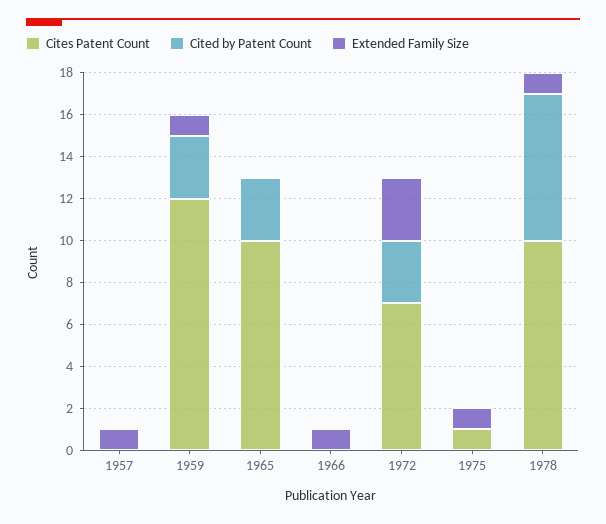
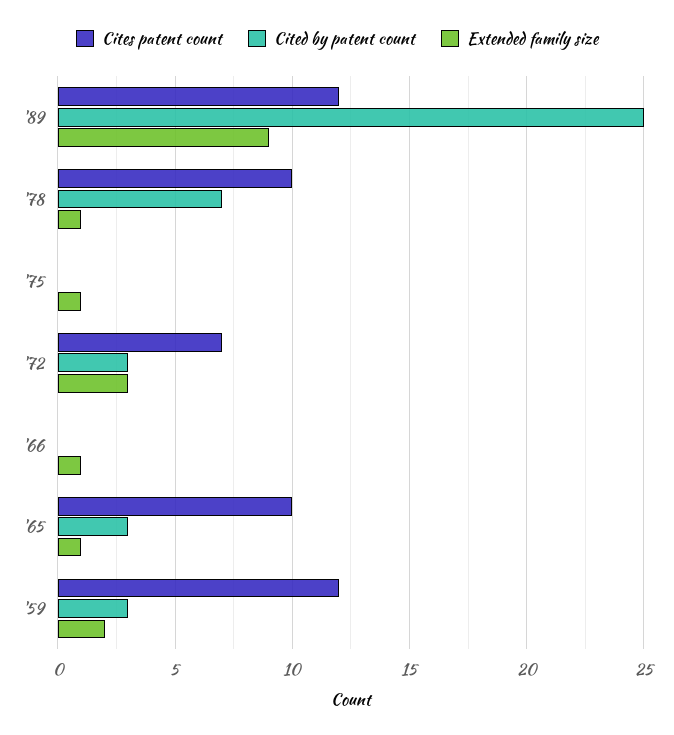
Cites Patent Count, 1957: 0 -> none
Cited by Patent Count, 1957: 0 -> none
Extended Family Size, 1957: 1 -> none
Extended Family Size, 1959: 1 -> 2
Extended Family Size, 1965: 0 -> 1
Cites Patent Count, 1975: 1 -> 0
Cites Patent Count, '89: none -> 12
Cited by Patent Count, '89: none -> 25
Extended Family Size, '89: none -> 9

